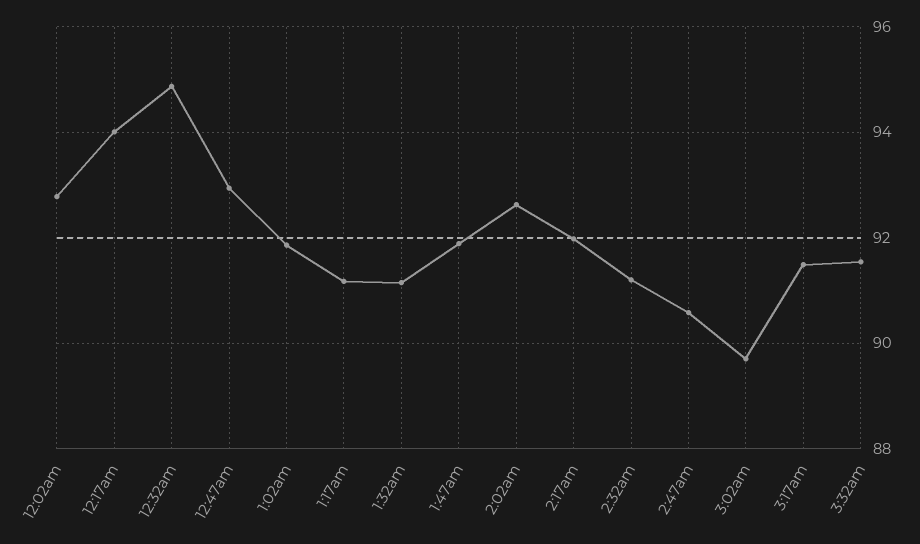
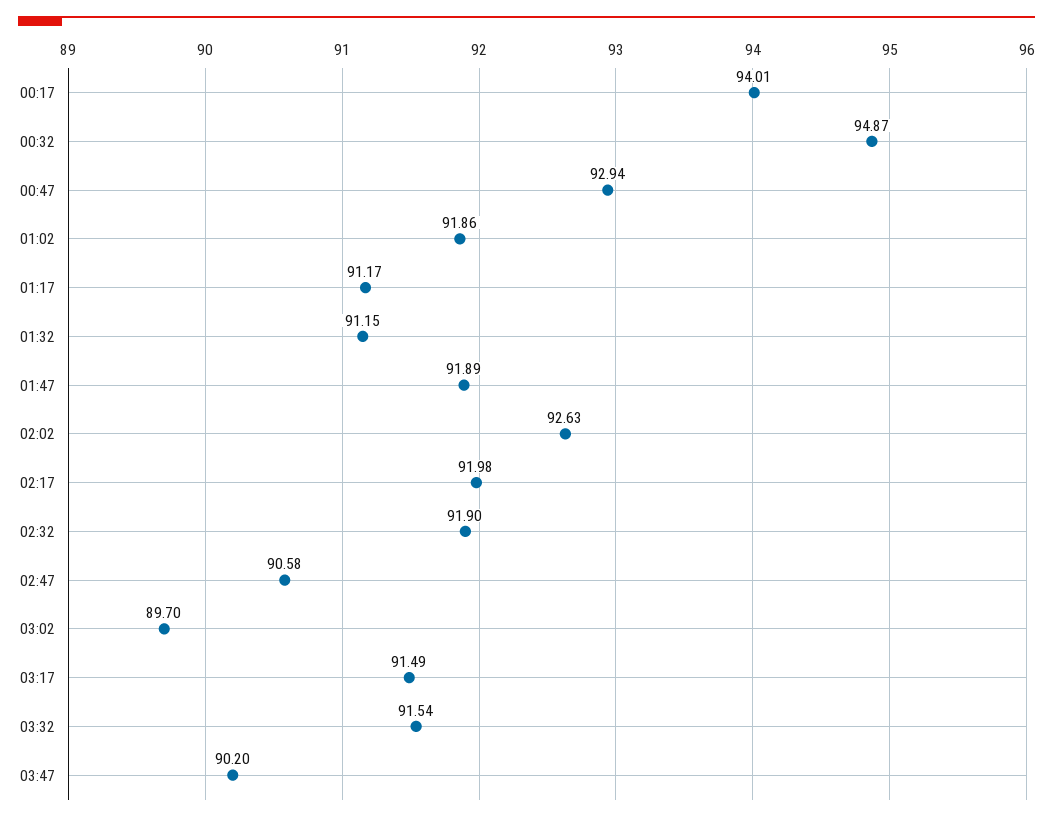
12:02am: 92.8 -> none
2:32am: 91.2 -> 91.9
03:47: none -> 90.2

